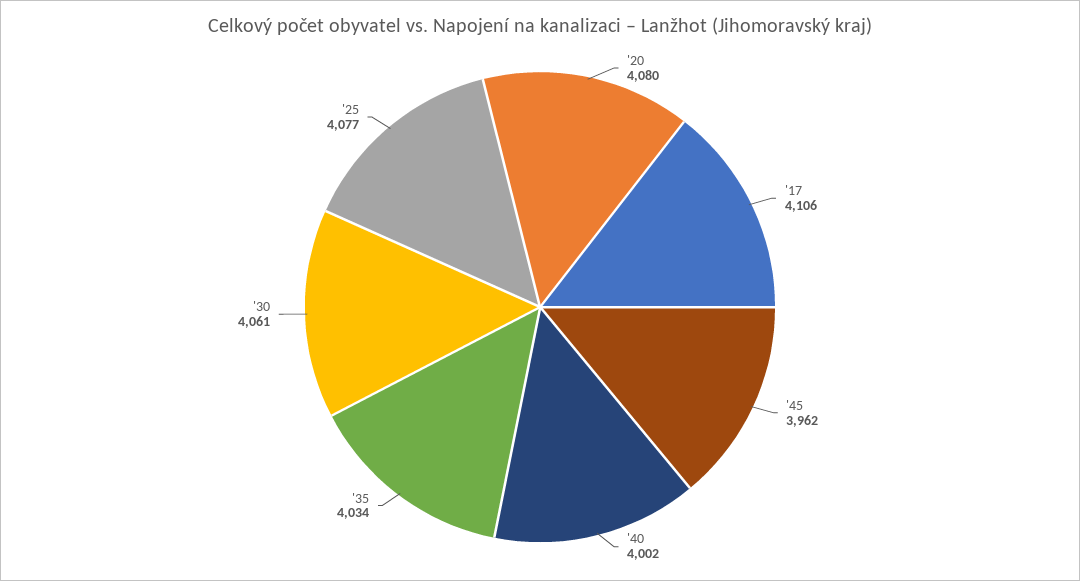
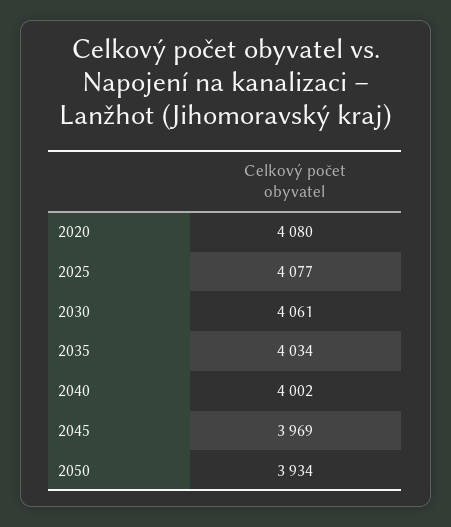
'17: 4106 -> none
'45: 3962 -> 3969
2050: none -> 3934

